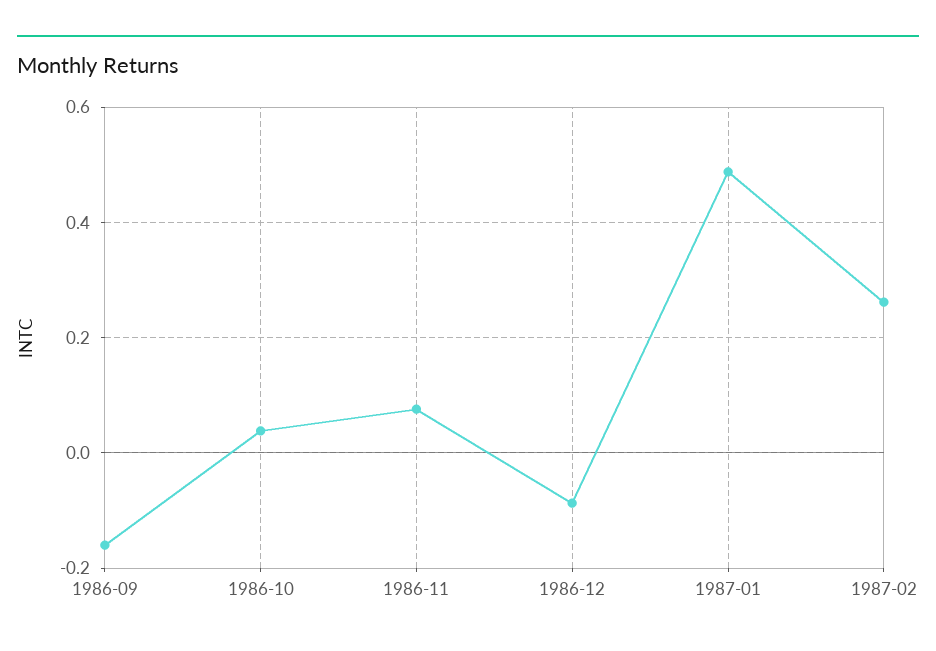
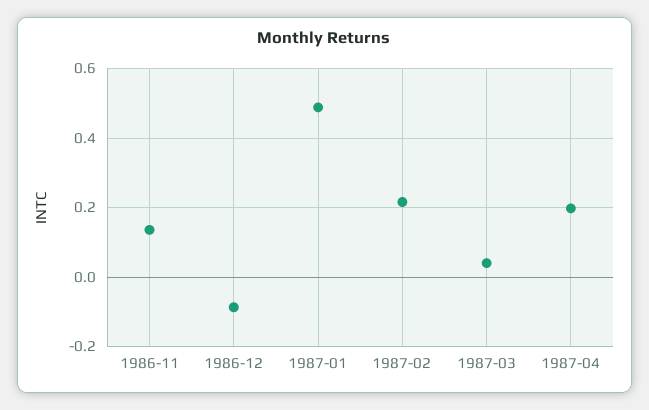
1986-09: -0.16 -> none
1986-10: 0.04 -> none
1986-11: 0.08 -> 0.14
1987-02: 0.26 -> 0.22
1987-03: none -> 0.04
1987-04: none -> 0.2

